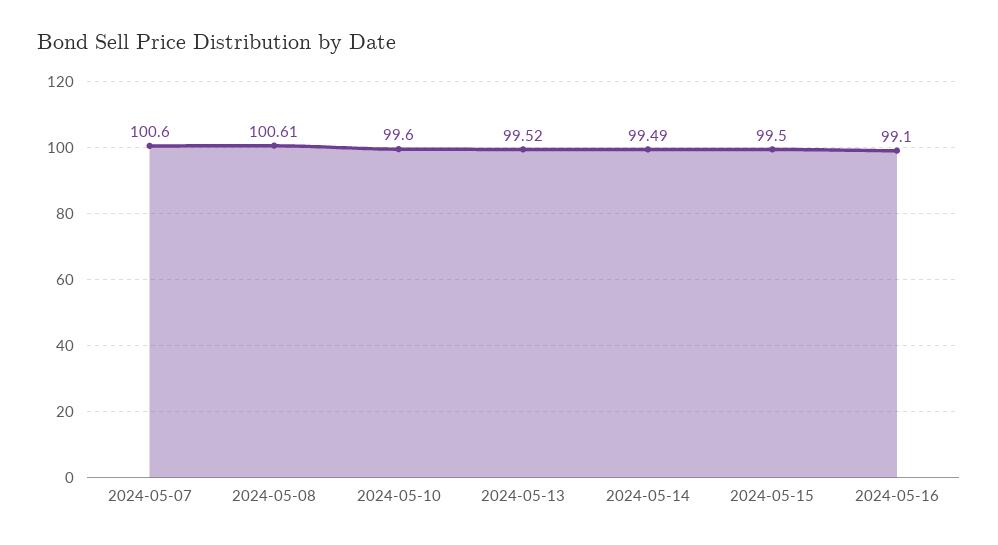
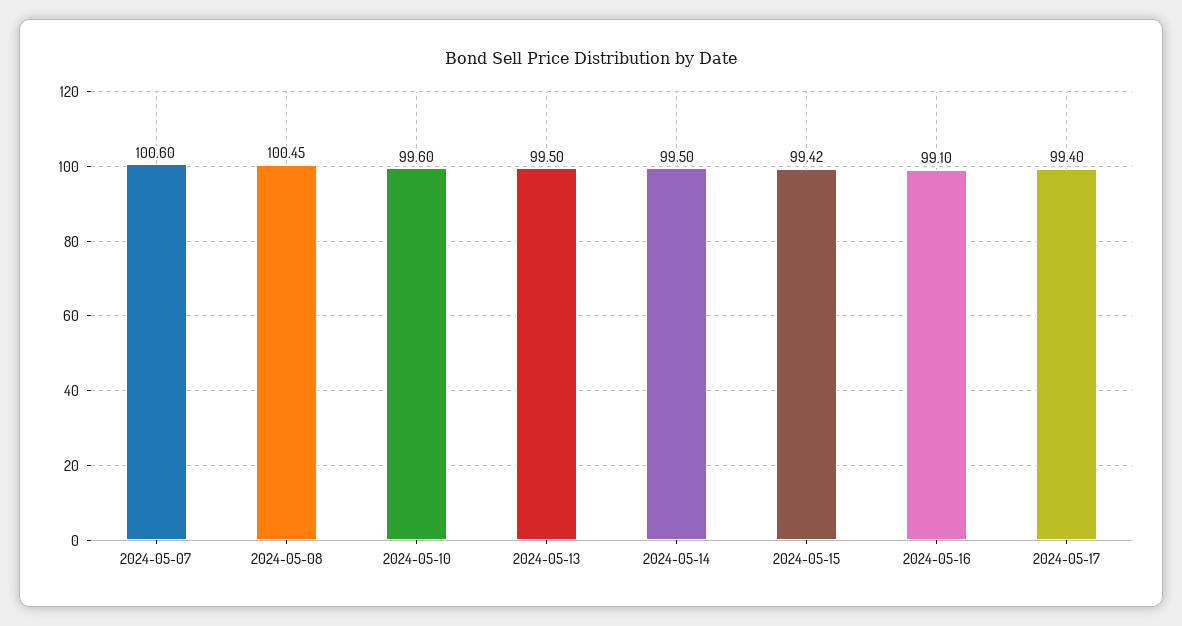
2024-05-08: 100.61 -> 100.45
2024-05-13: 99.52 -> 99.5
2024-05-14: 99.49 -> 99.5
2024-05-15: 99.5 -> 99.42
2024-05-17: none -> 99.4

